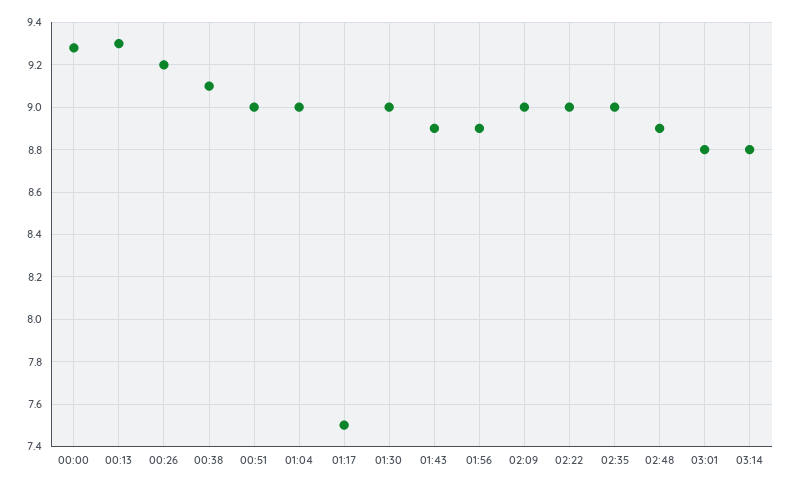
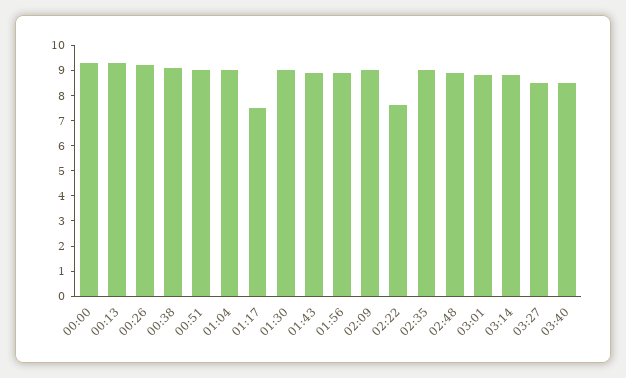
02:22: 9 -> 7.5
03:27: none -> 8.5
03:40: none -> 8.5

